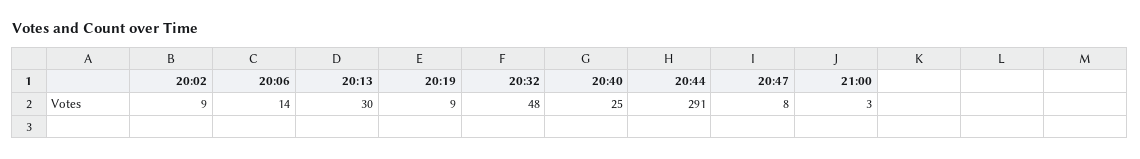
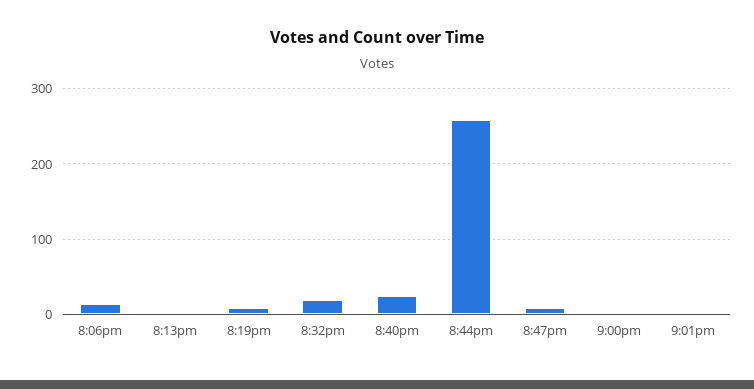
20:02: 9 -> none
20:13: 30 -> 0
20:32: 48 -> 20
20:44: 291 -> 260
9:01pm: none -> 0

